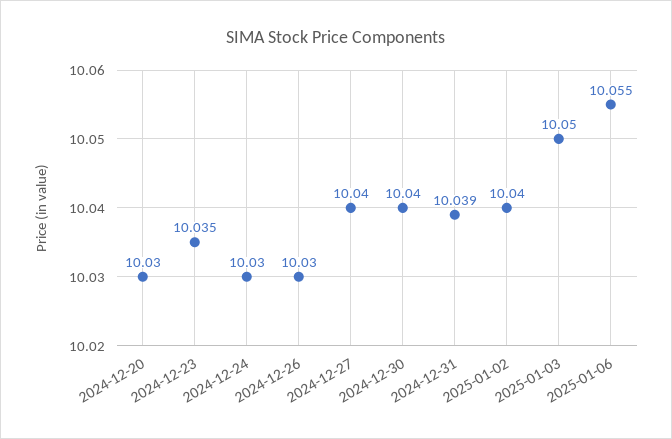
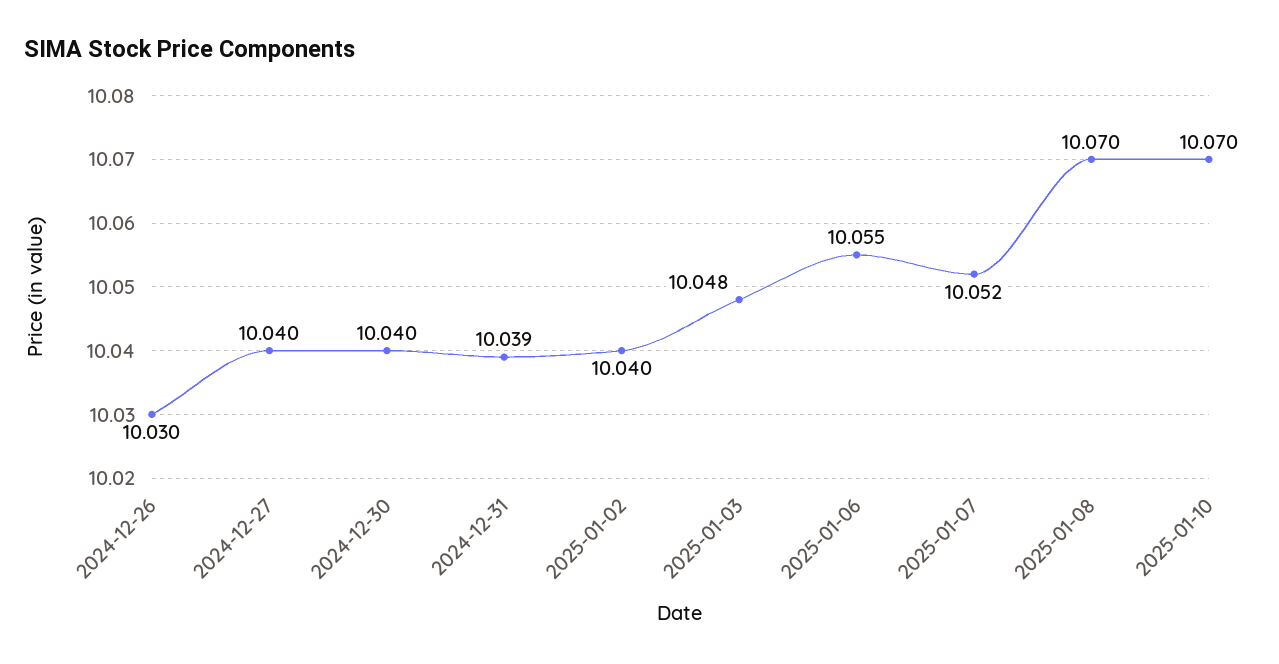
2024-12-20: 10.03 -> none
2024-12-23: 10.035 -> none
2024-12-24: 10.03 -> none
2025-01-03: 10.05 -> 10.048
2025-01-07: none -> 10.052
2025-01-08: none -> 10.07
2025-01-10: none -> 10.07

